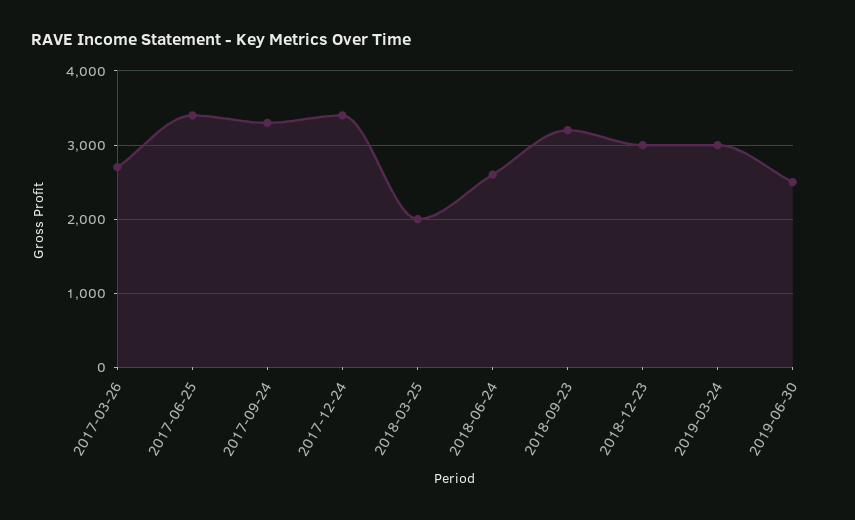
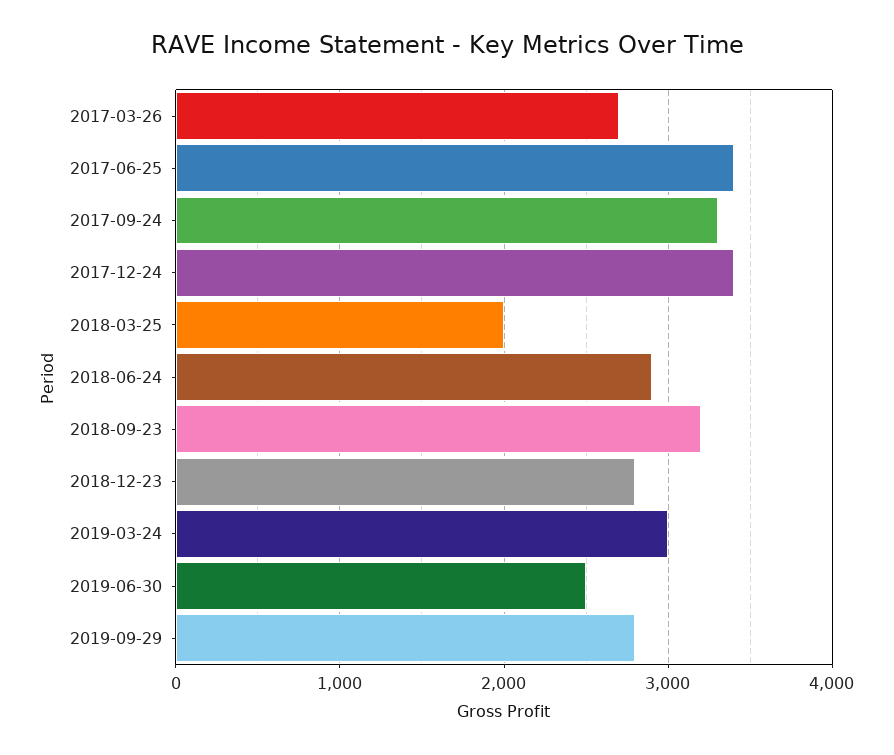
2018-06-24: 2600 -> 2900
2018-12-23: 3000 -> 2800
2019-09-29: none -> 2800

